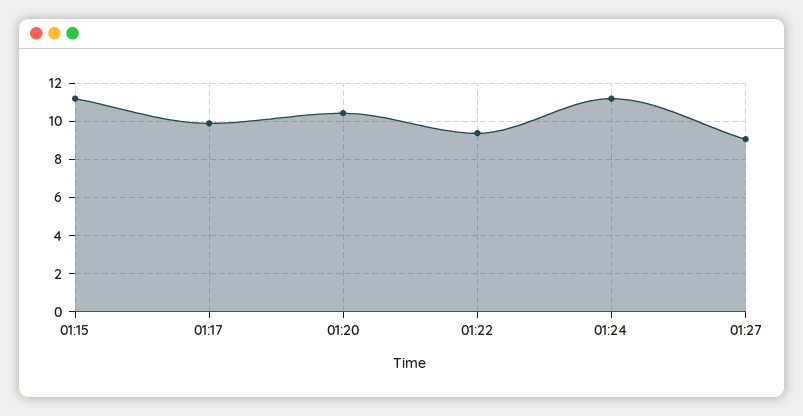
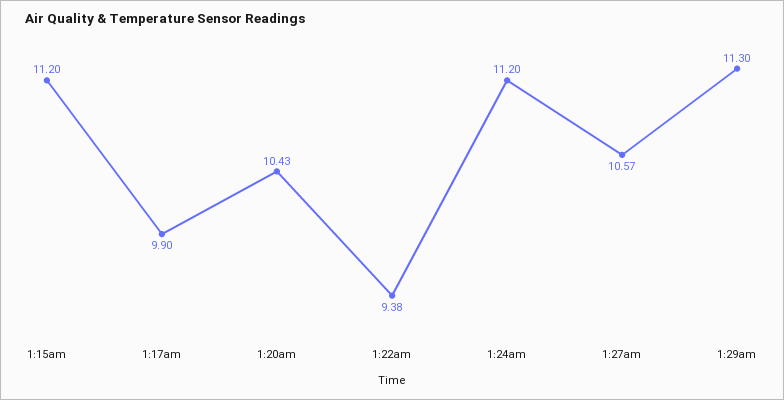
01:27: 9 -> 10.57
1:29am: none -> 11.3

